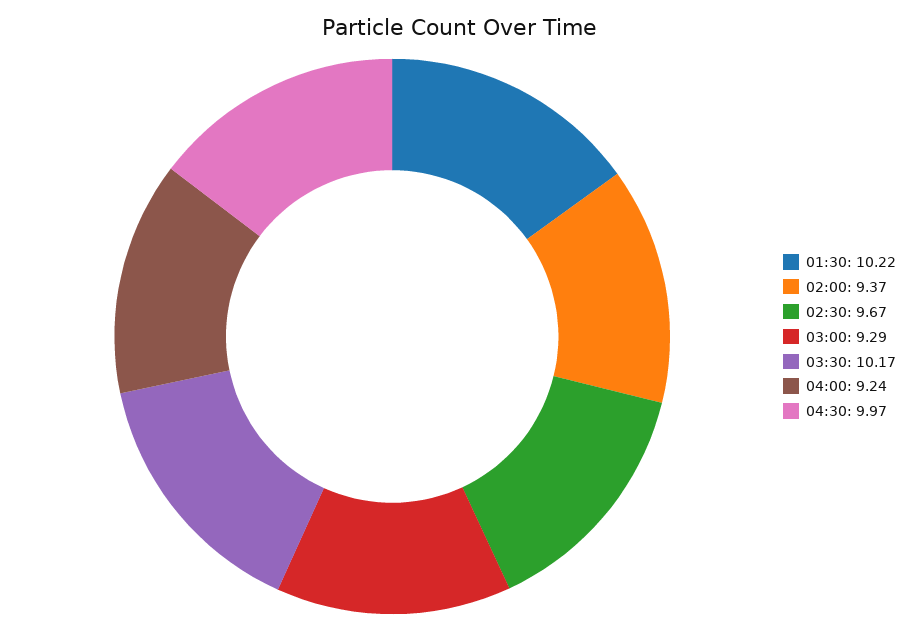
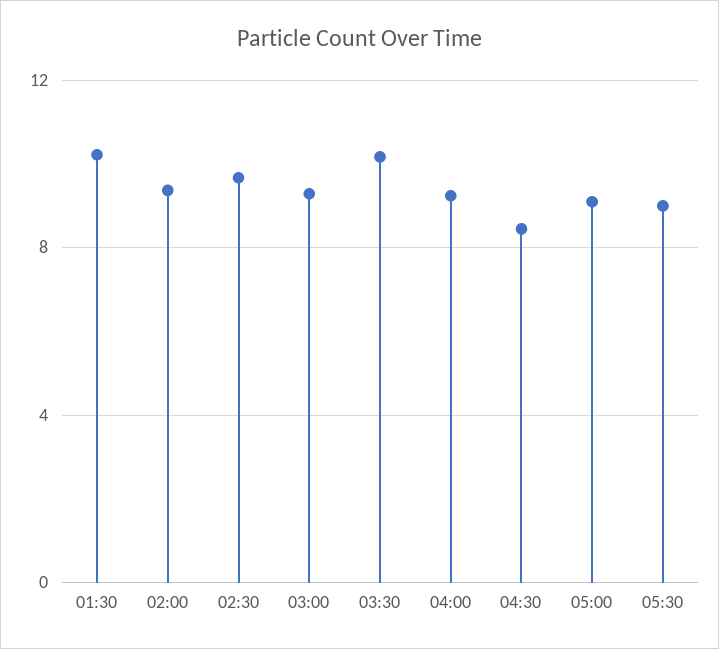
04:30: 9.97 -> 8.5
05:00: none -> 9
05:30: none -> 9

